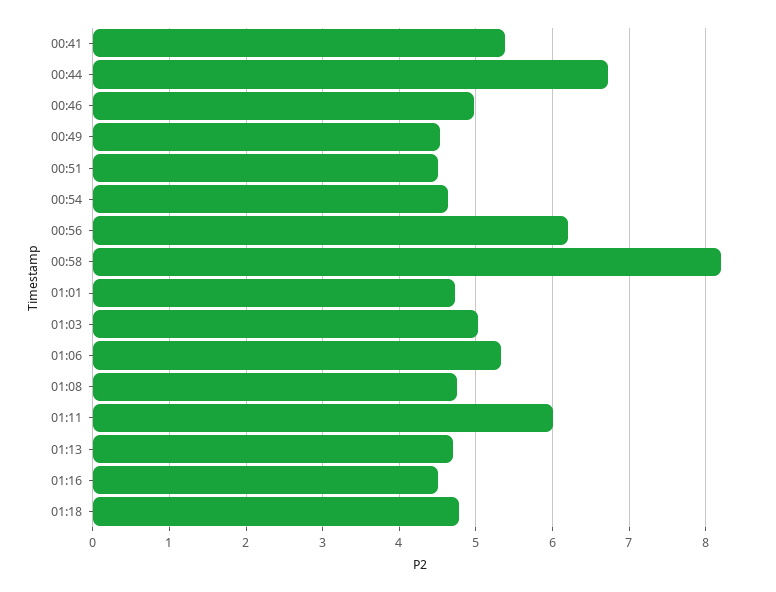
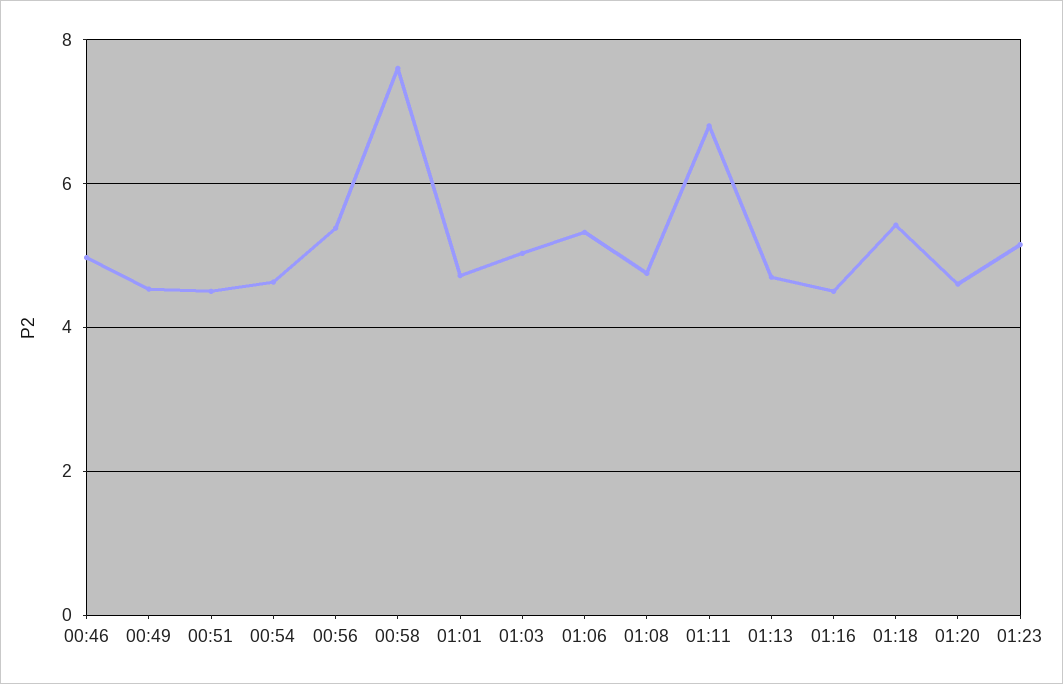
00:41: 5.4 -> none
00:44: 6.7 -> none
00:56: 6.2 -> 5.4
00:58: 8.2 -> 7.6
01:11: 6 -> 6.8
01:18: 4.8 -> 5.4
01:20: none -> 4.6
01:23: none -> 5.2

